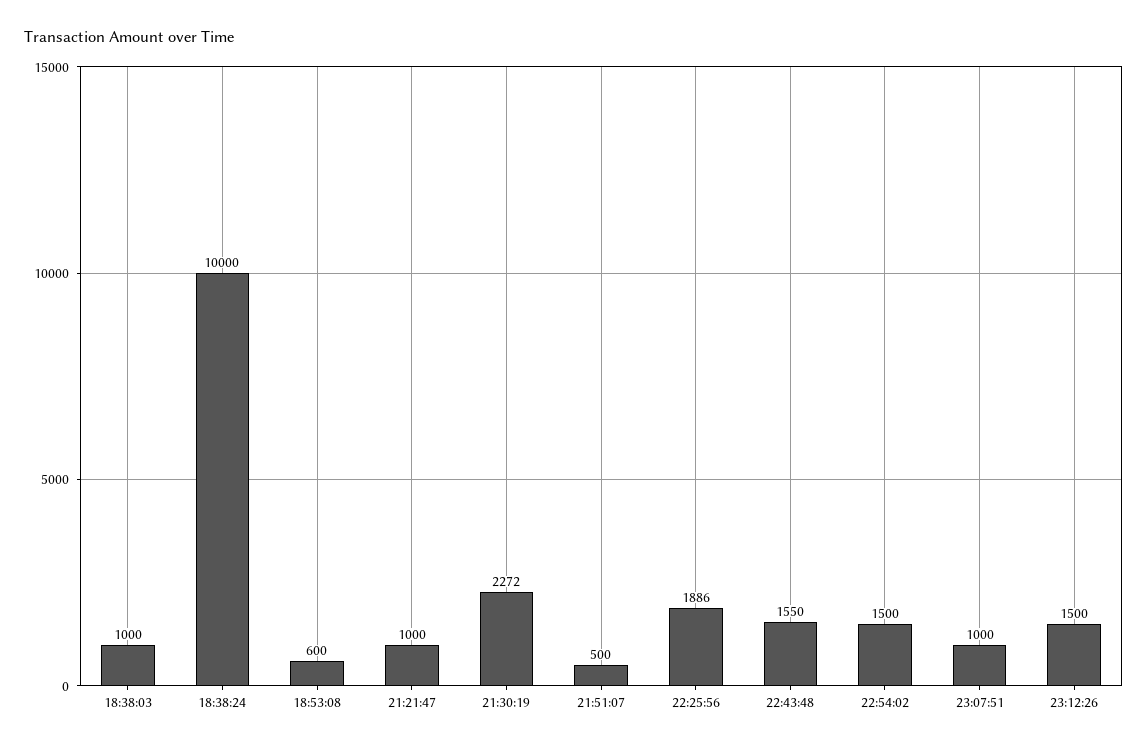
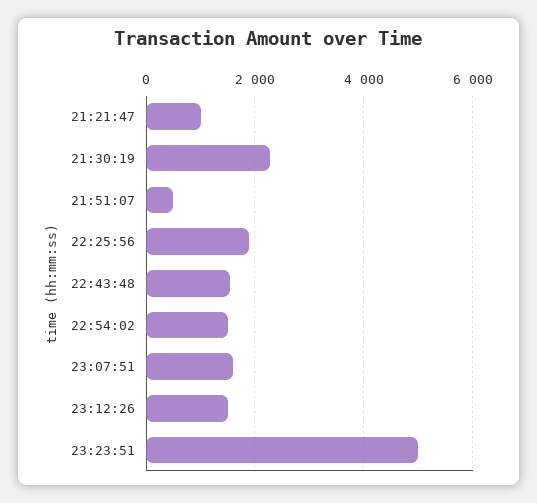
18:38:03: 1000 -> none
18:38:24: 10000 -> none
18:53:08: 600 -> none
23:07:51: 1000 -> 1600
23:23:51: none -> 5000

